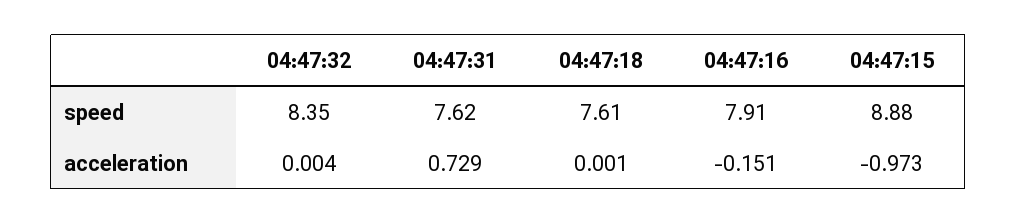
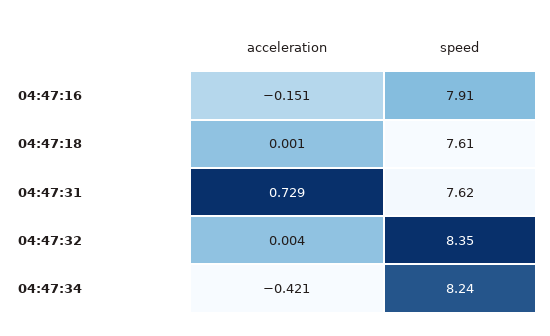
04:47:15, speed: 8.88 -> none
04:47:15, acceleration: -0.973 -> none
04:47:34, acceleration: none -> -0.421
04:47:34, speed: none -> 8.24

